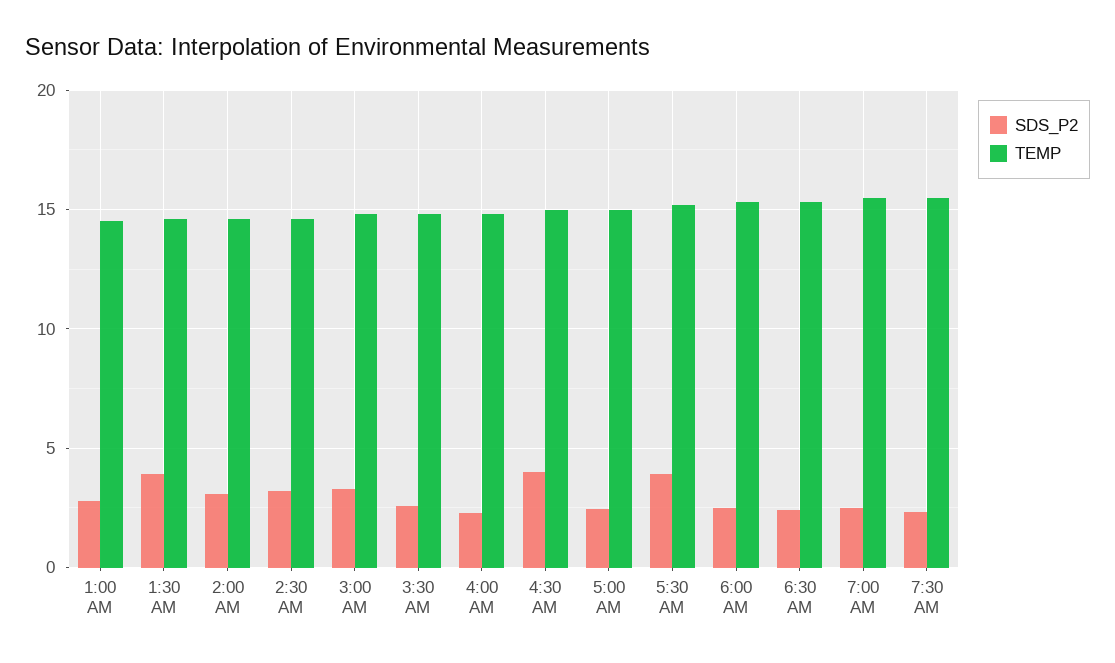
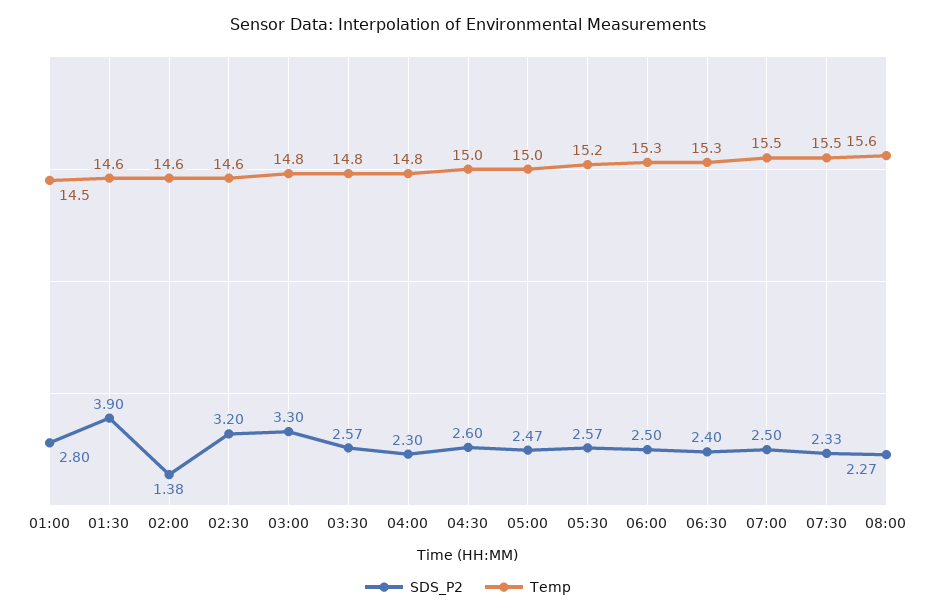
SDS_P2, 2:00 AM: 3 -> 1.38
SDS_P2, 4:30 AM: 4 -> 2.6
SDS_P2, 5:30 AM: 4 -> 2.57
SDS_P2, 08:00: none -> 2.27
TEMP, 08:00: none -> 15.6

